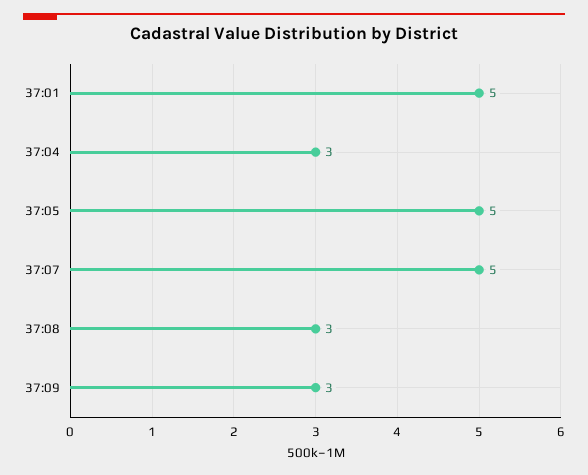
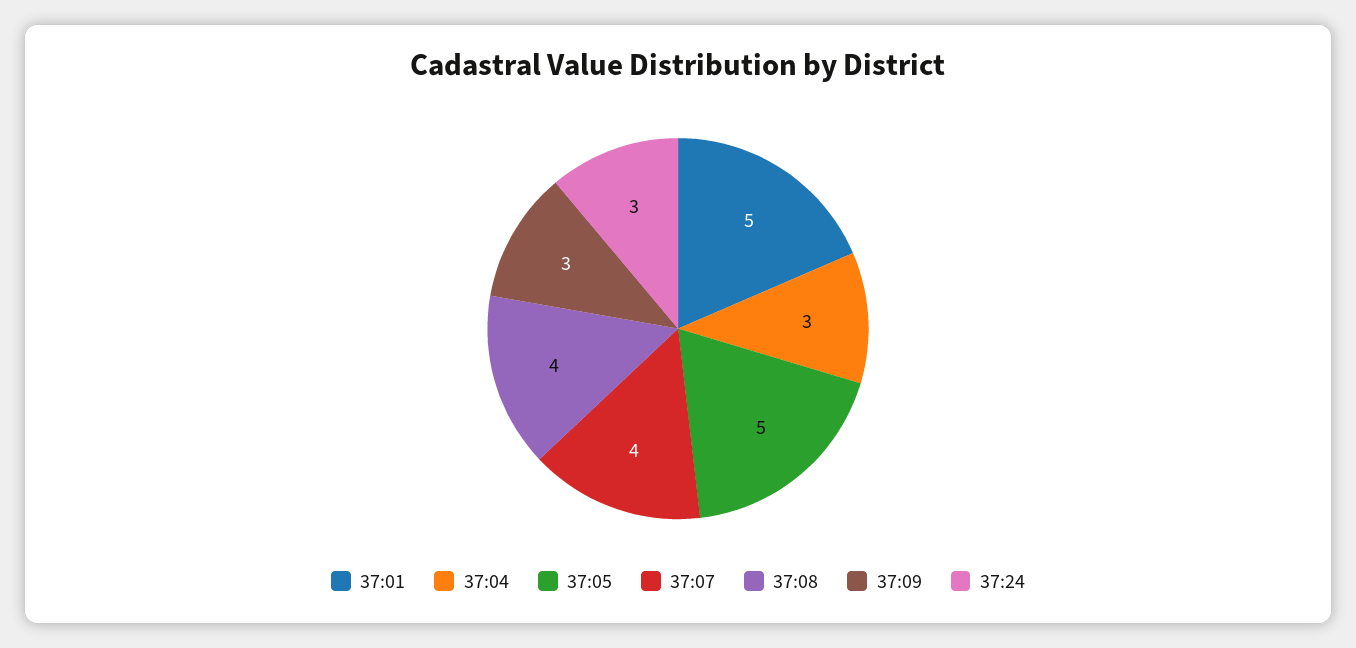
37:07: 5 -> 4
37:08: 3 -> 4
37:24: none -> 3

